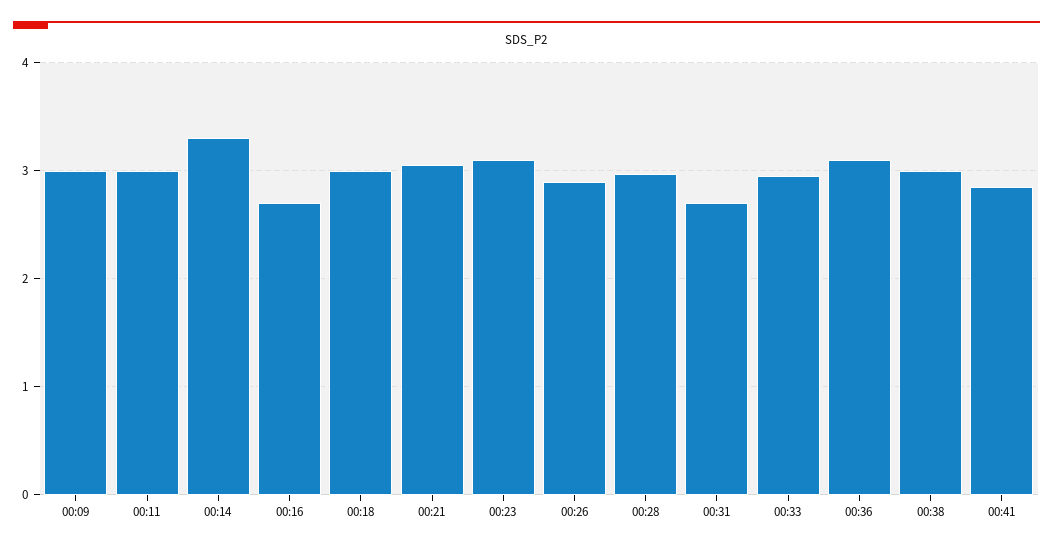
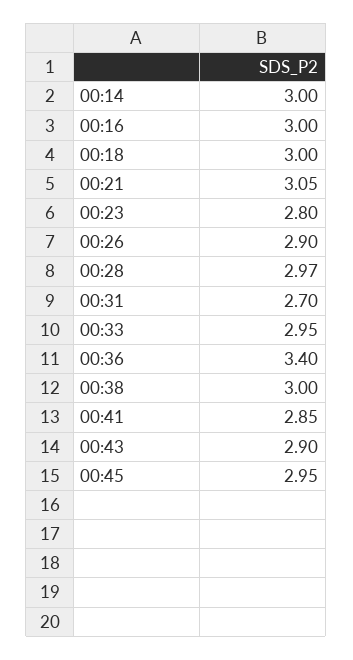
00:09: 3 -> none
00:11: 3 -> none
00:14: 3.3 -> 3
00:16: 2.7 -> 3
00:23: 3.1 -> 2.8
00:36: 3.1 -> 3.4
00:43: none -> 2.9
00:45: none -> 2.95

